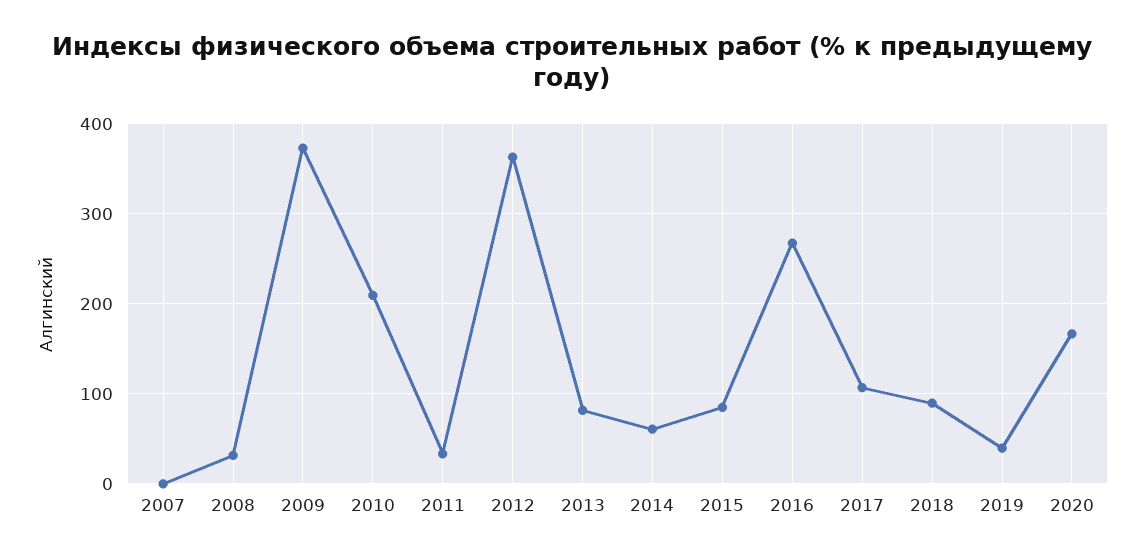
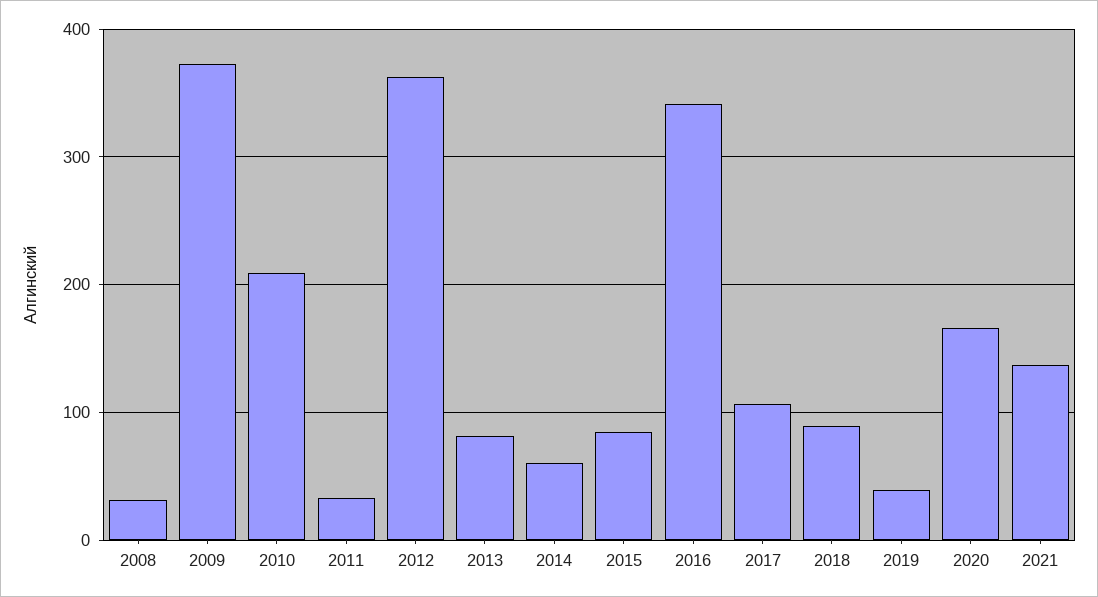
2007: 0 -> none
2016: 270 -> 340
2021: none -> 140

